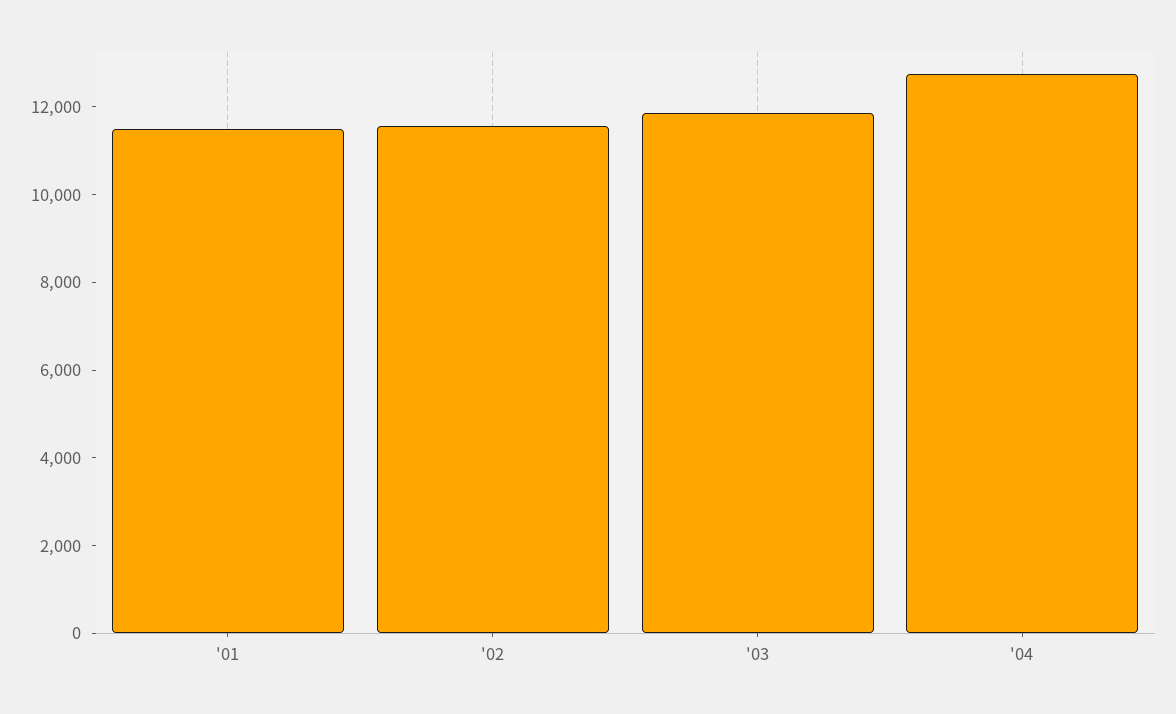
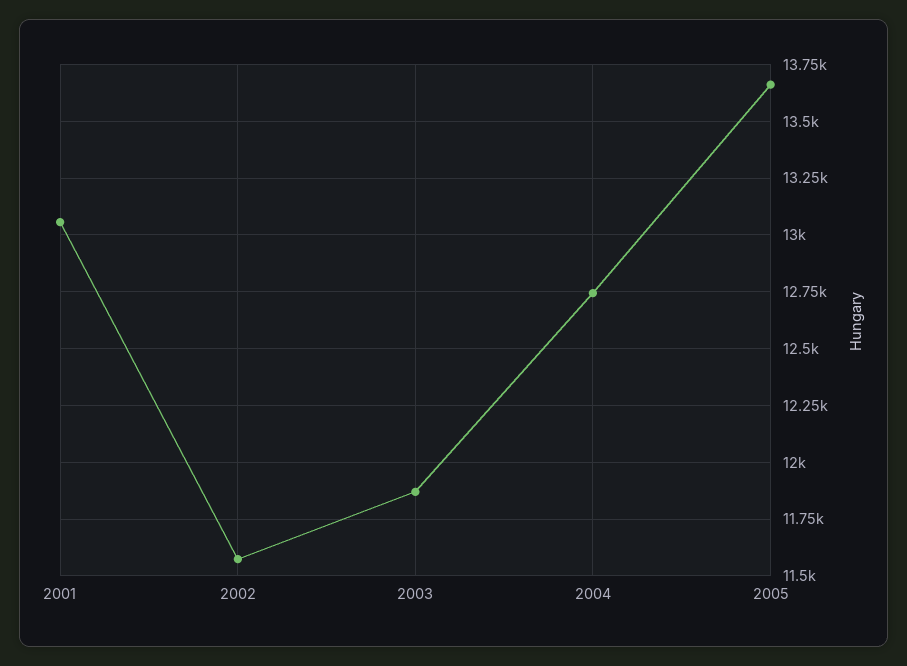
'01: 11500 -> 13050
2005: none -> 13650

